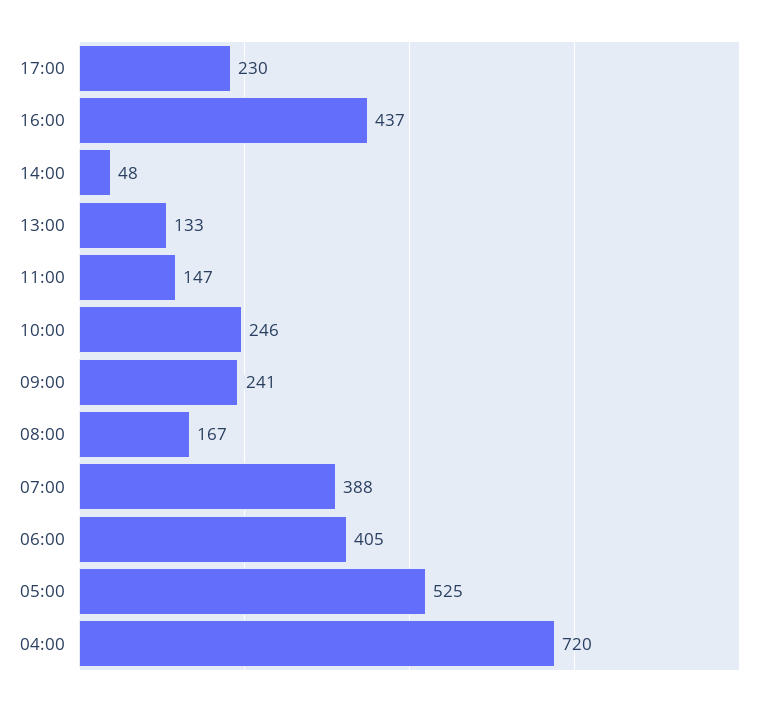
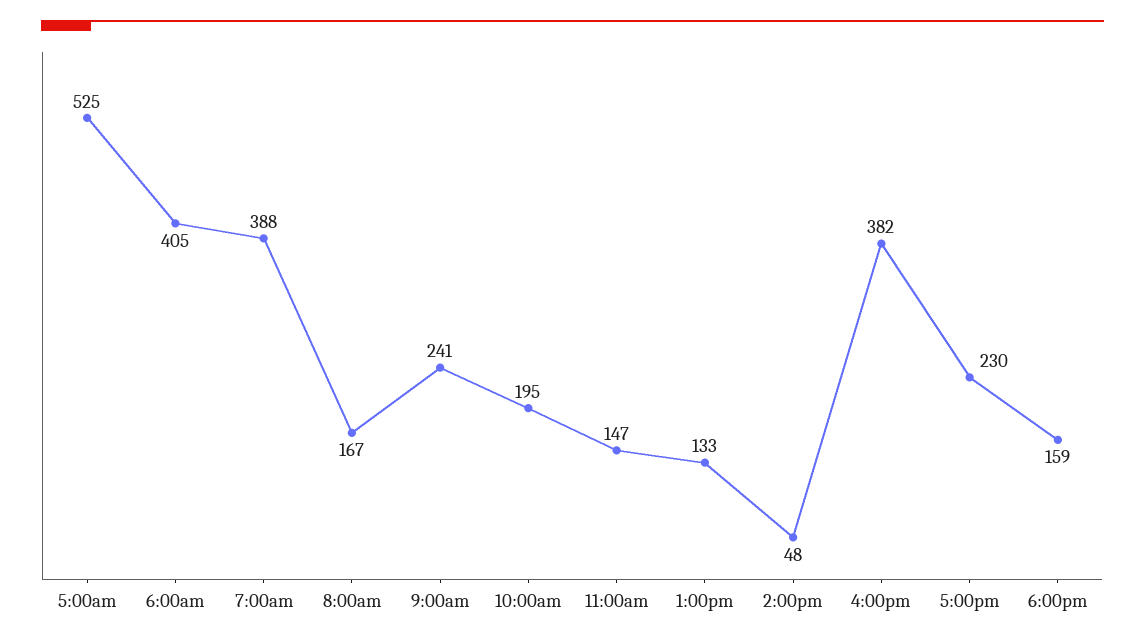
16:00: 437 -> 382
10:00: 246 -> 195
04:00: 720 -> none
6:00pm: none -> 159

